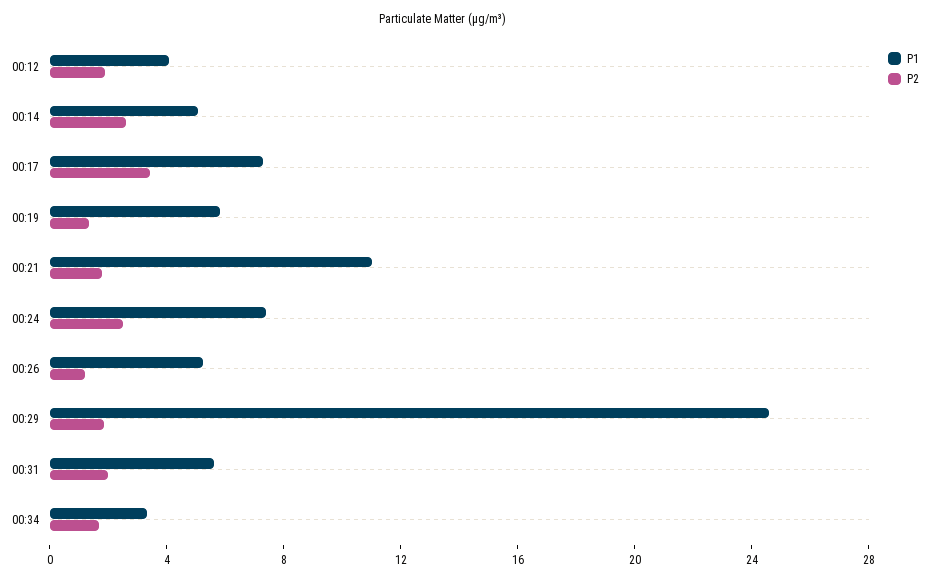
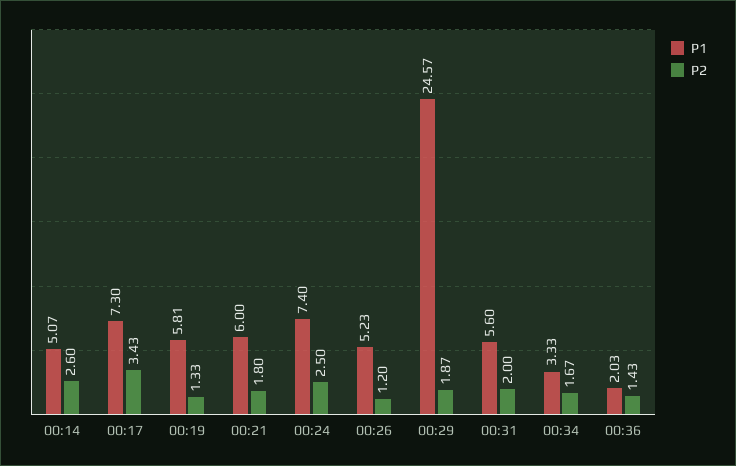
P1, 00:12: 4 -> none
P2, 00:12: 2 -> none
P1, 00:21: 11 -> 6
P1, 00:36: none -> 2.03
P2, 00:36: none -> 1.43

